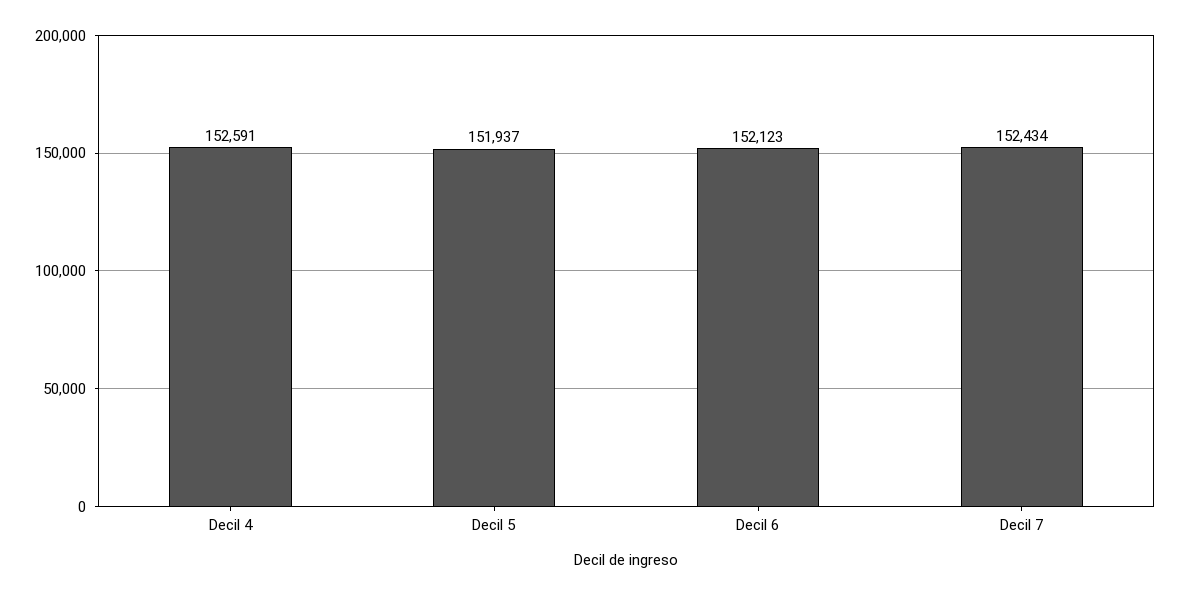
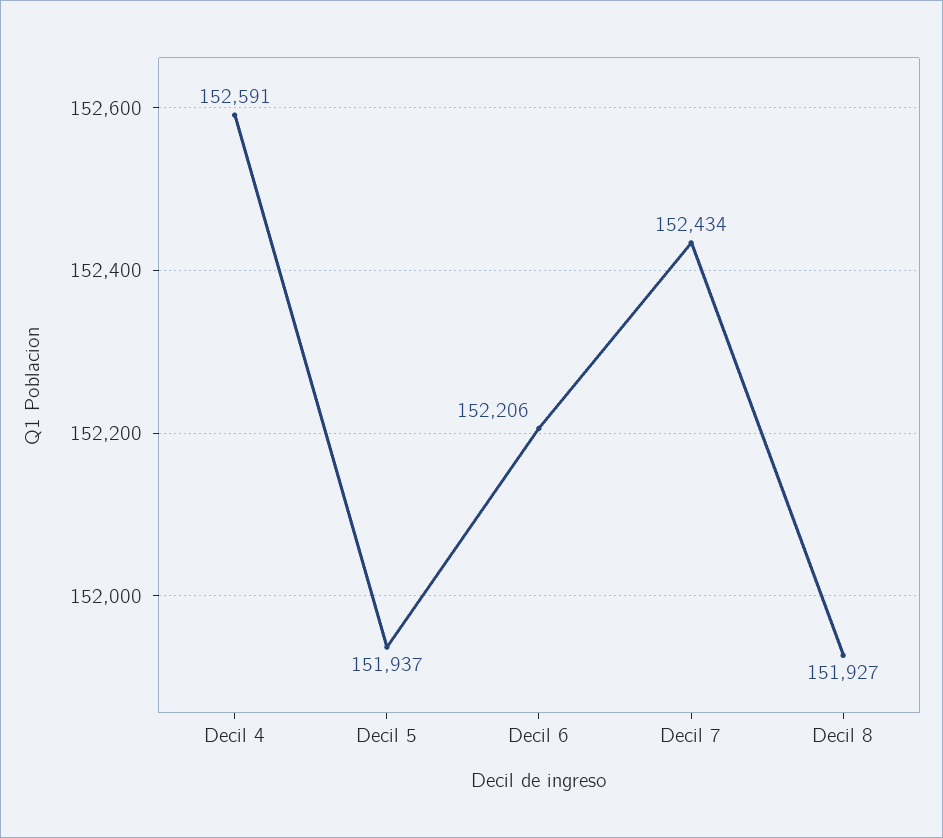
Decil 6: 152123 -> 152206
Decil 8: none -> 151927

